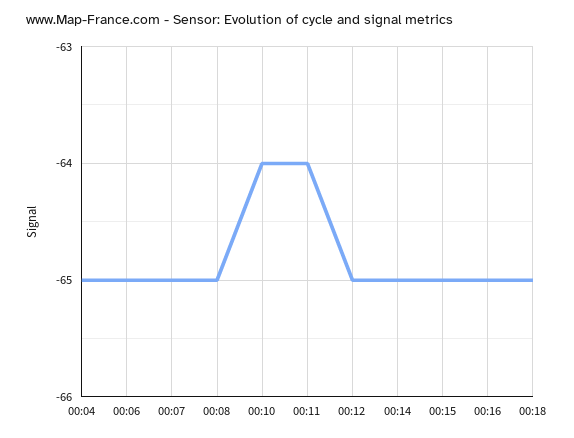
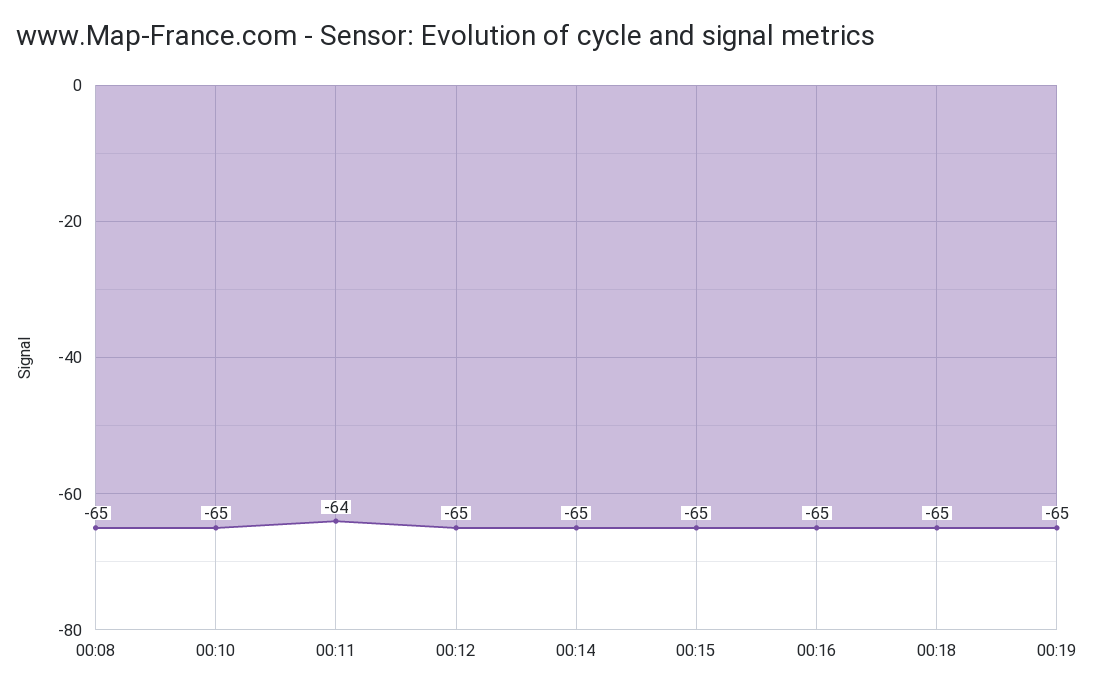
00:04: -65 -> none
00:06: -65 -> none
00:07: -65 -> none
00:10: -64 -> -65
00:19: none -> -65

